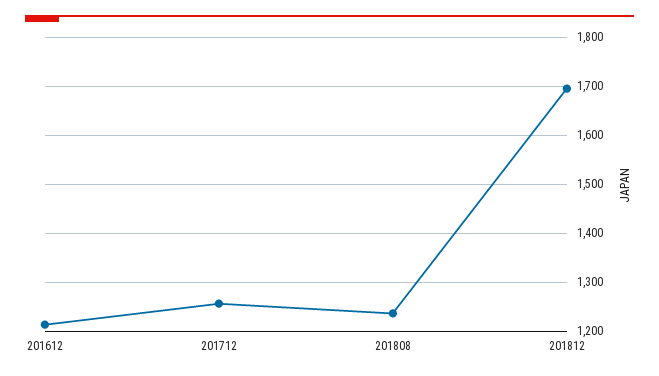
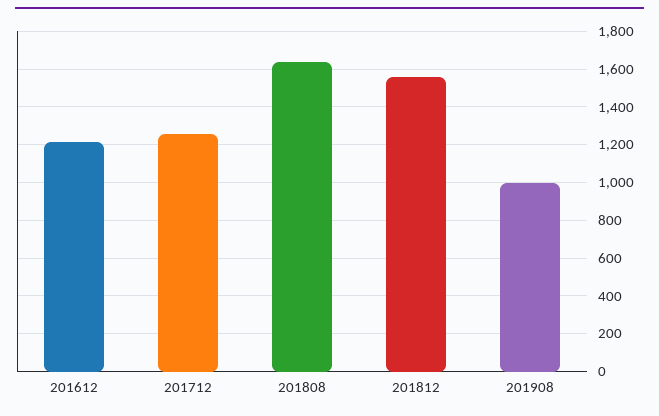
201808: 1240 -> 1650
201812: 1700 -> 1550
201908: none -> 1000

